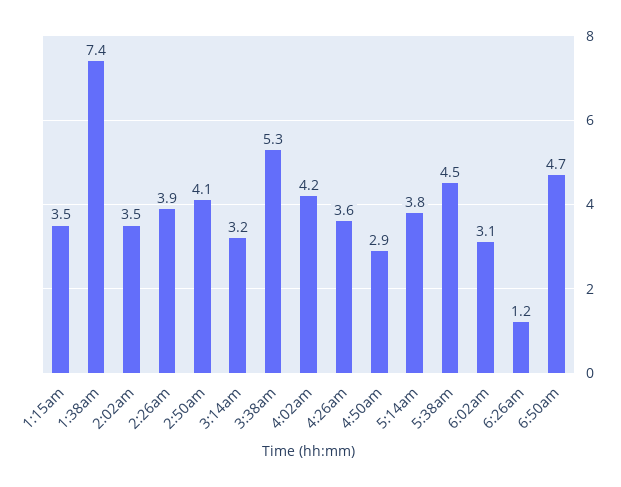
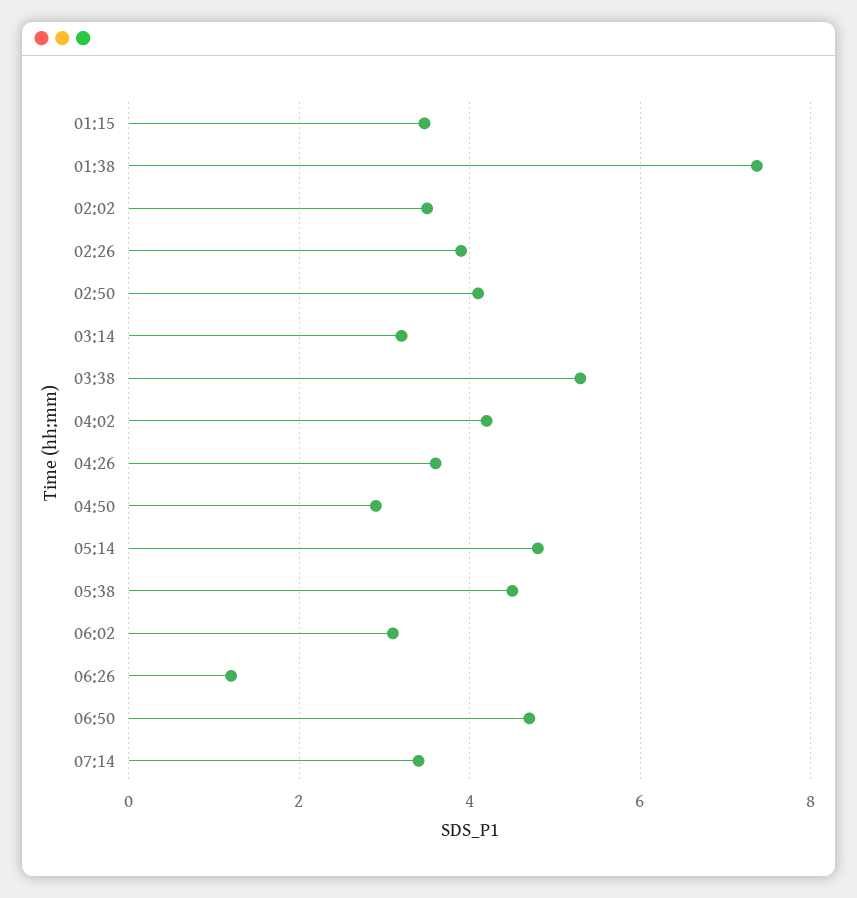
5:14am: 3.8 -> 4.8
07:14: none -> 3.4

